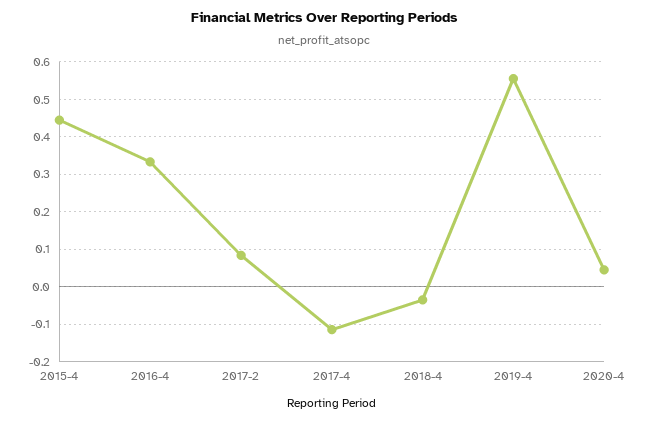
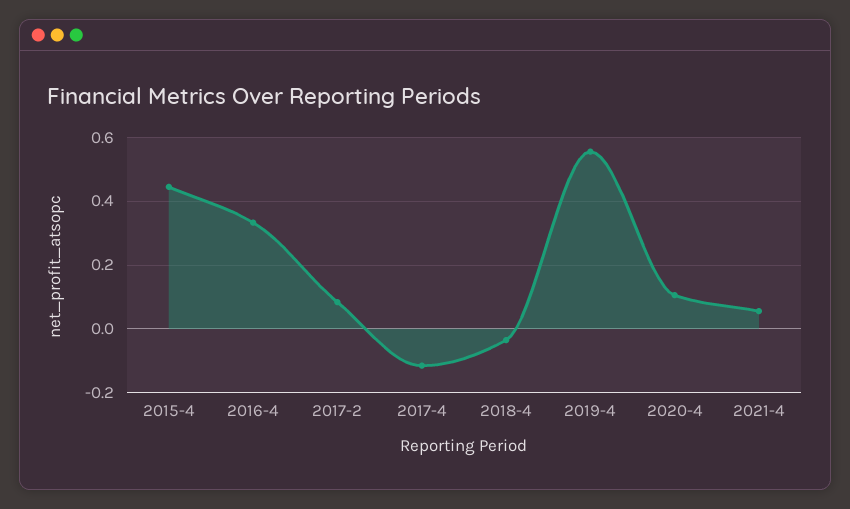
2020-4: 0.04 -> 0.1
2021-4: none -> 0.06

